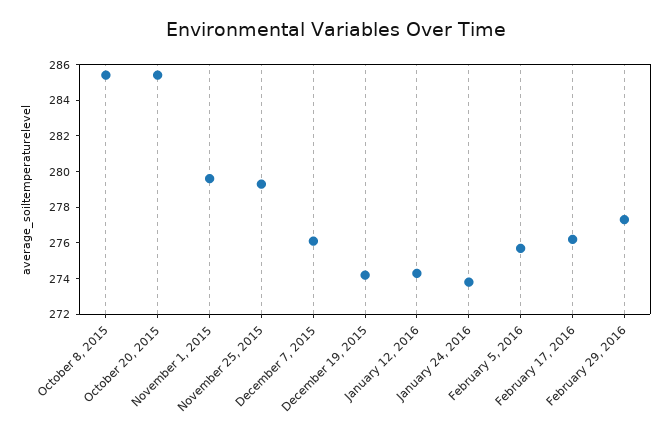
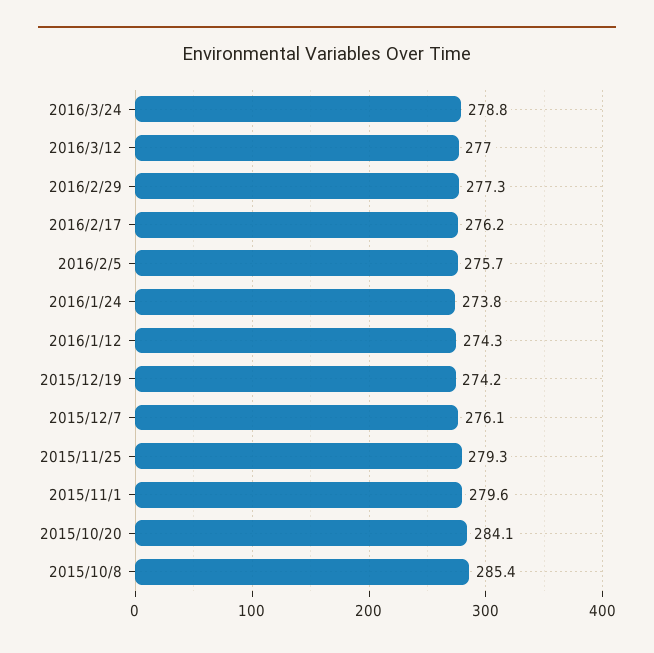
October 20, 2015: 285.5 -> 284.1
2016/3/24: none -> 278.8
2016/3/12: none -> 277

